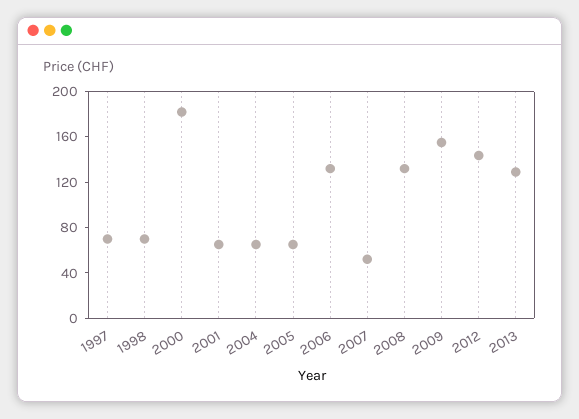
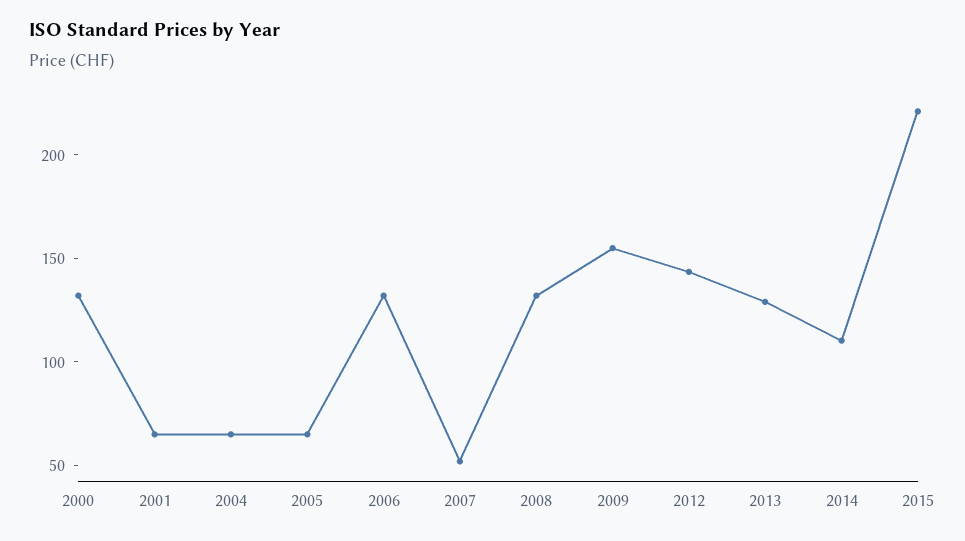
1997: 70 -> none
1998: 70 -> none
2000: 180 -> 130
2014: none -> 110
2015: none -> 220

